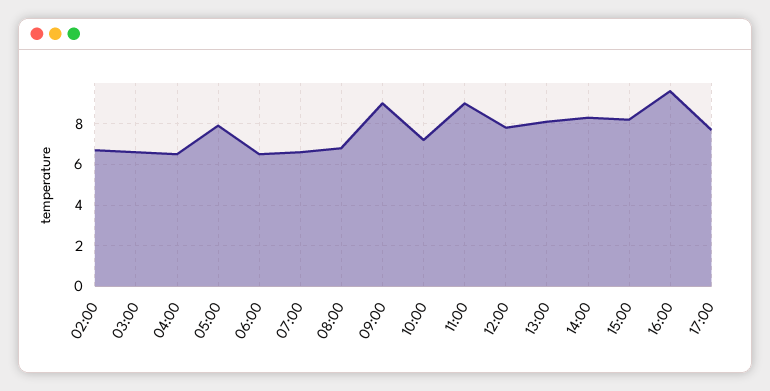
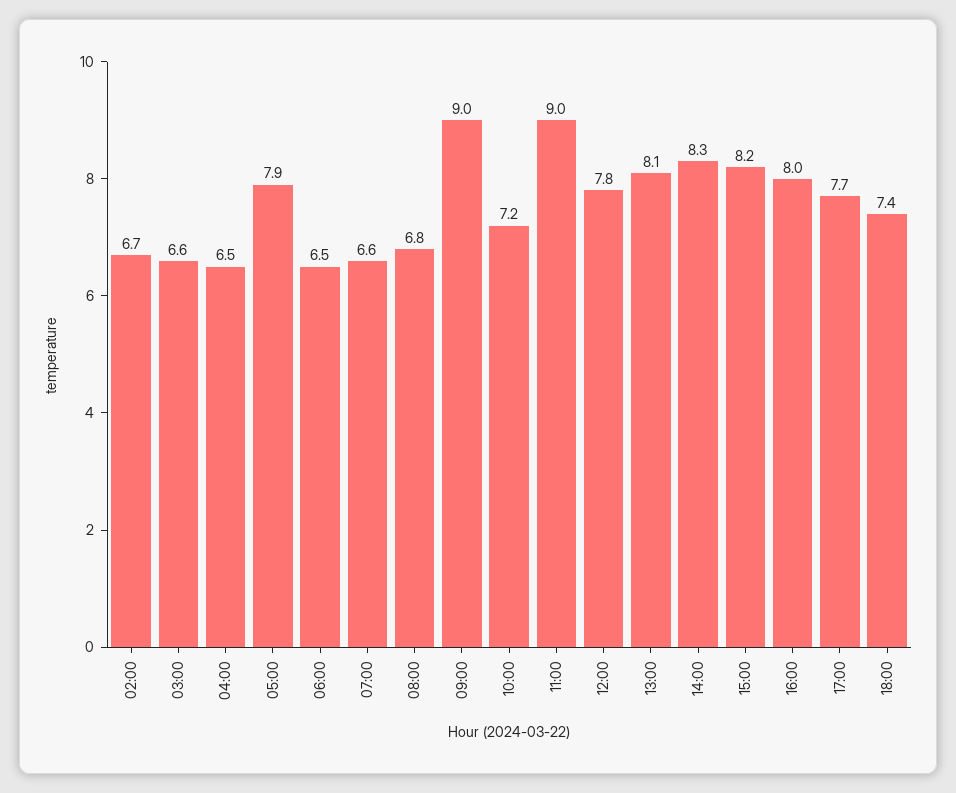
16:00: 9.5 -> 8
18:00: none -> 7.4

